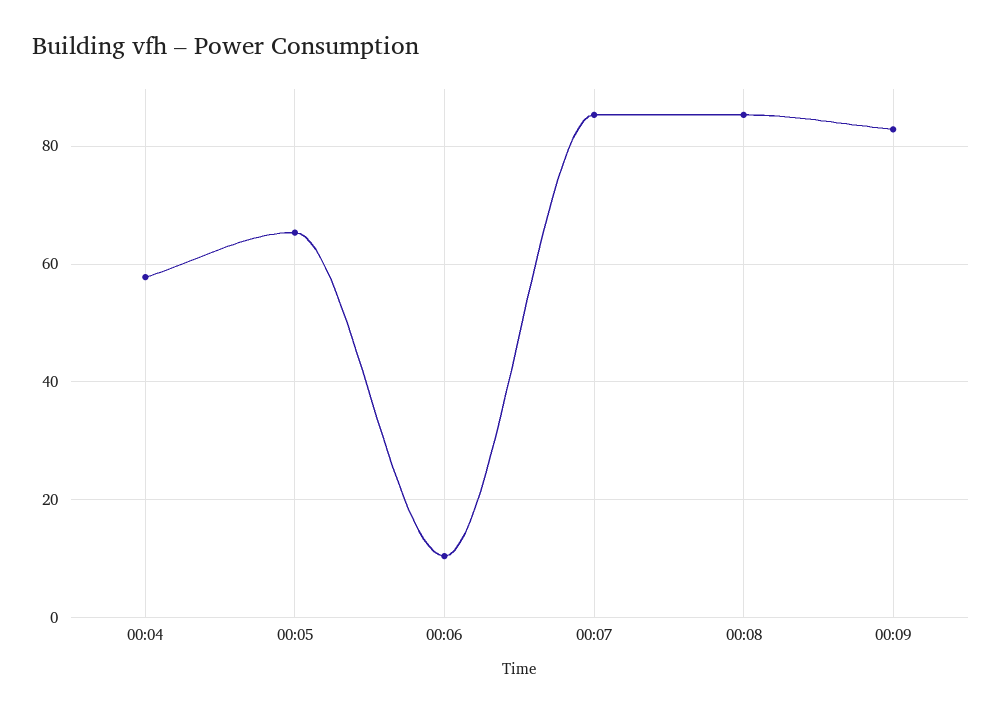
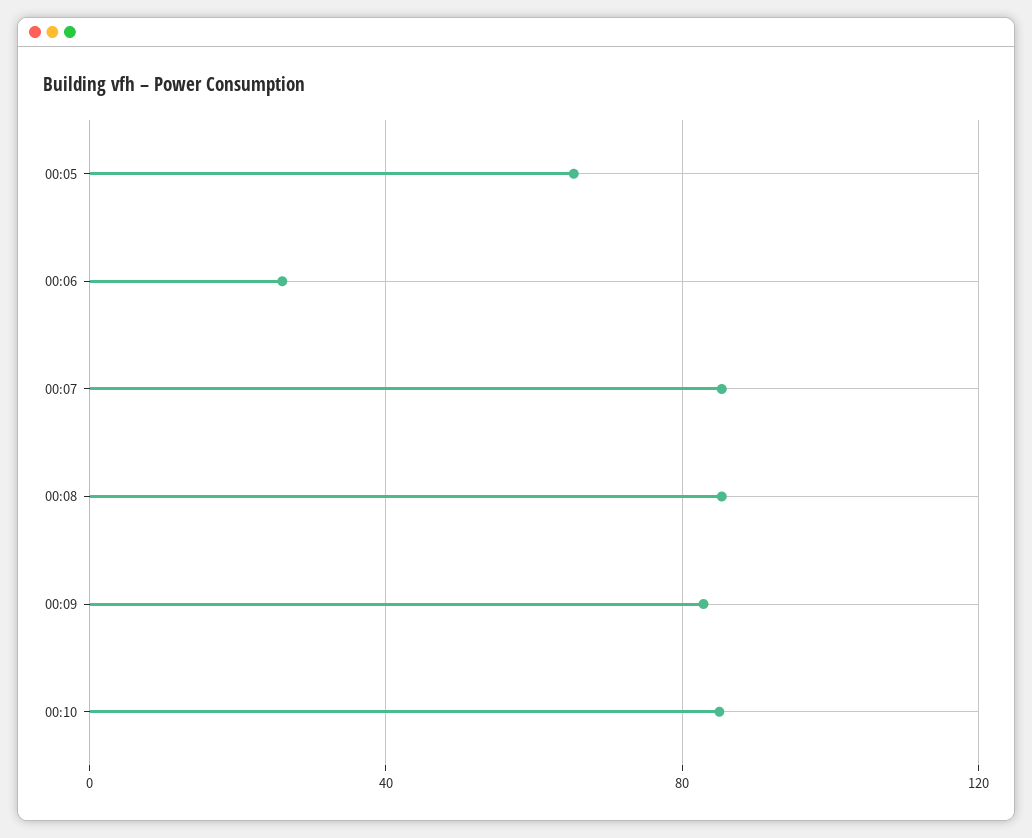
00:04: 58 -> none
00:06: 10 -> 25
00:10: none -> 85

